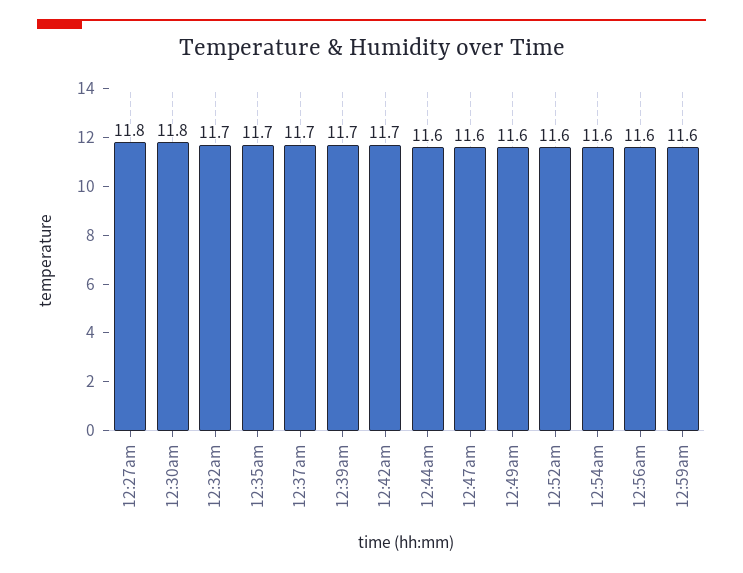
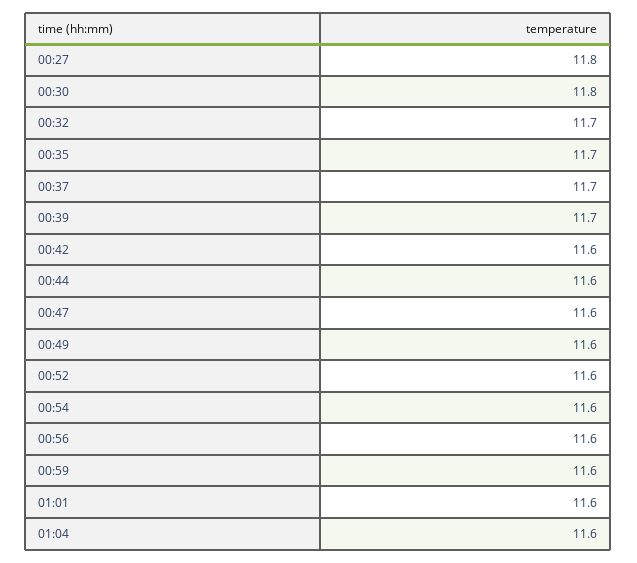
12:42am: 11.7 -> 11.6
01:01: none -> 11.6
01:04: none -> 11.6

